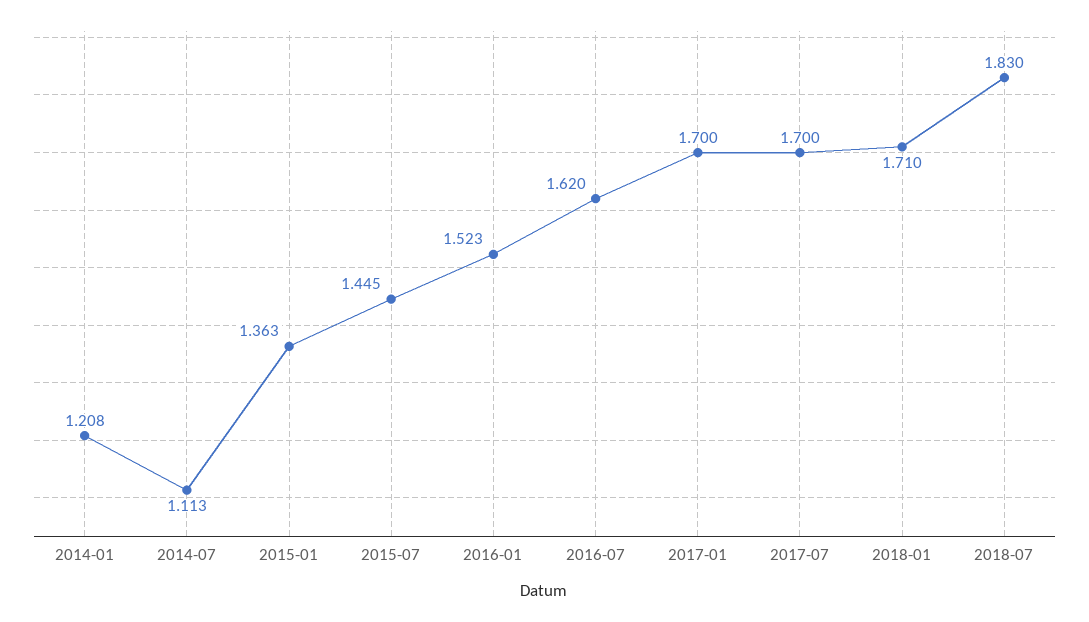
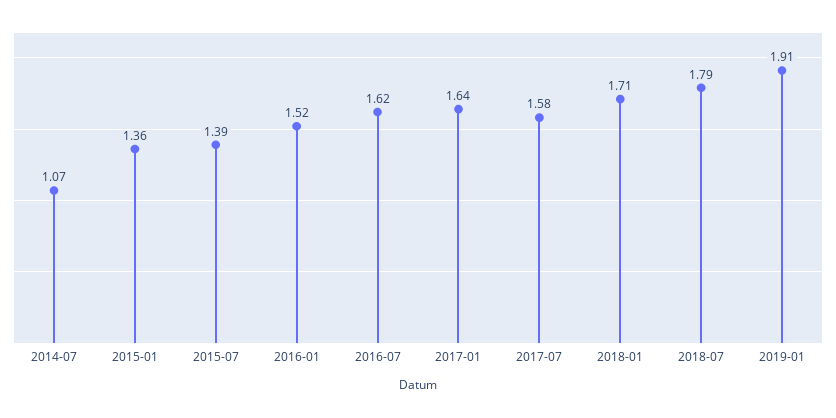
2014-01: 1.208 -> none
2014-07: 1.113 -> 1.07
2015-07: 1.445 -> 1.39
2017-01: 1.7 -> 1.64
2017-07: 1.7 -> 1.58
2018-07: 1.83 -> 1.79
2019-01: none -> 1.91

